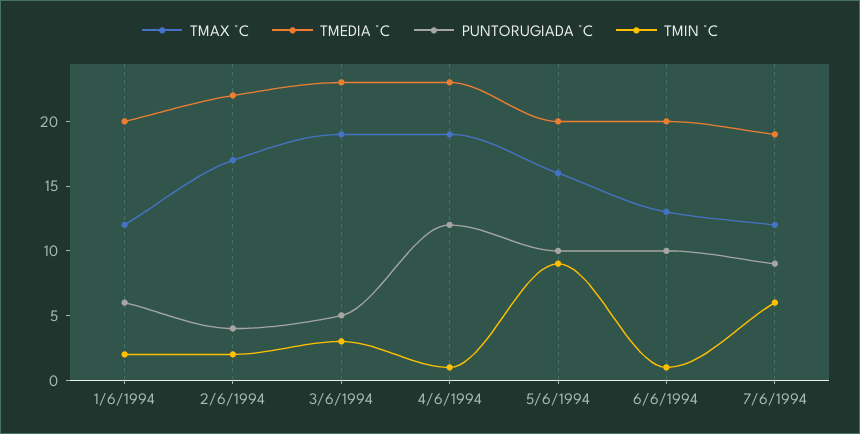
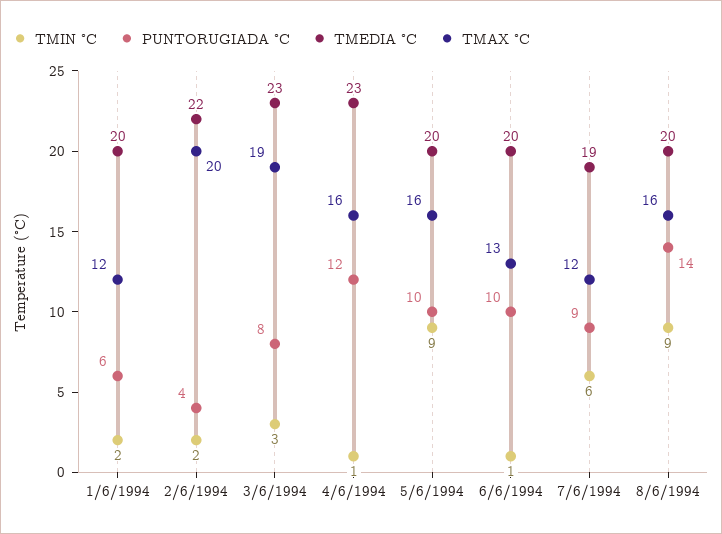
TMAX °C, 2/6/1994: 17 -> 20
PUNTORUGIADA °C, 3/6/1994: 5 -> 8
TMAX °C, 4/6/1994: 19 -> 16
TMIN °C, 8/6/1994: none -> 9
PUNTORUGIADA °C, 8/6/1994: none -> 14
TMEDIA °C, 8/6/1994: none -> 20
TMAX °C, 8/6/1994: none -> 16

